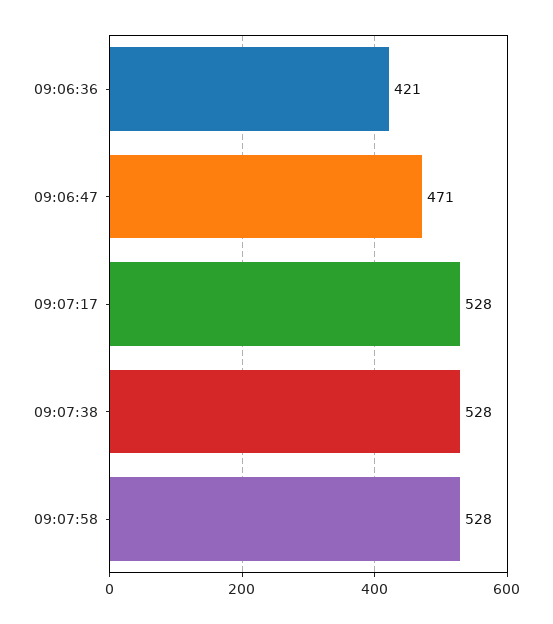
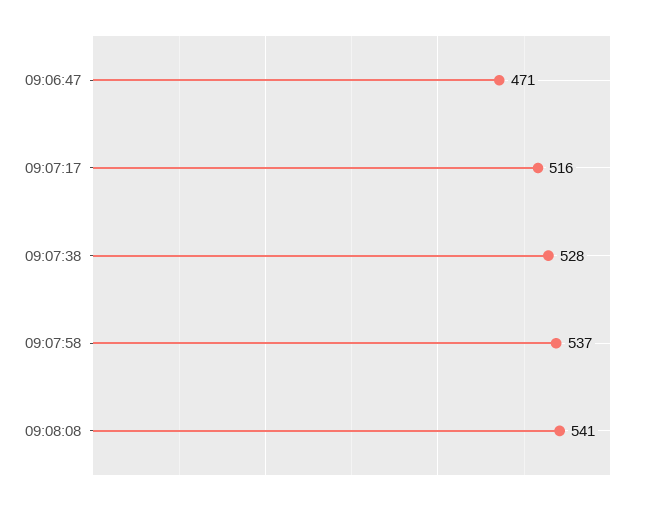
09:06:36: 421 -> none
09:07:17: 528 -> 516
09:07:58: 528 -> 537
09:08:08: none -> 541

